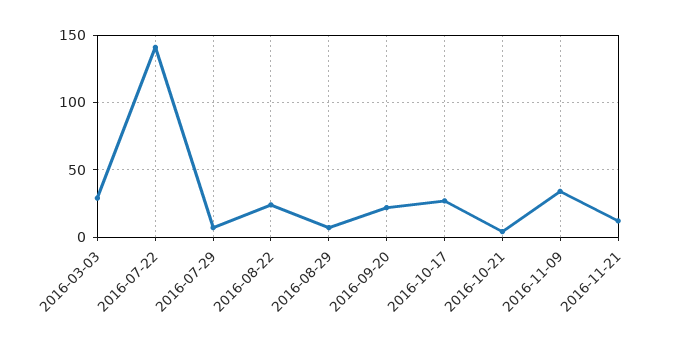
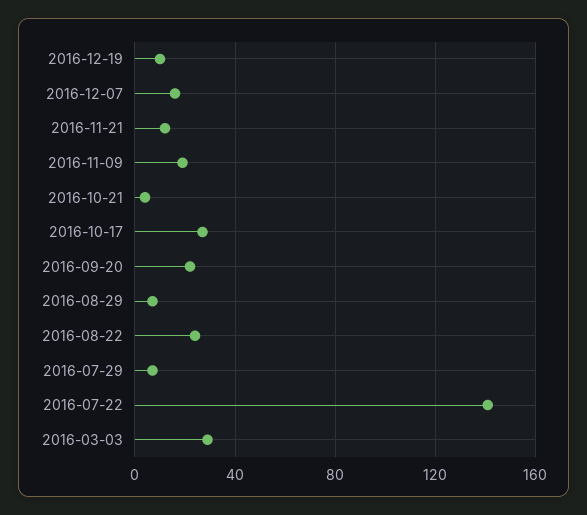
2016-11-09: 35 -> 20
2016-12-19: none -> 10
2016-12-07: none -> 15

